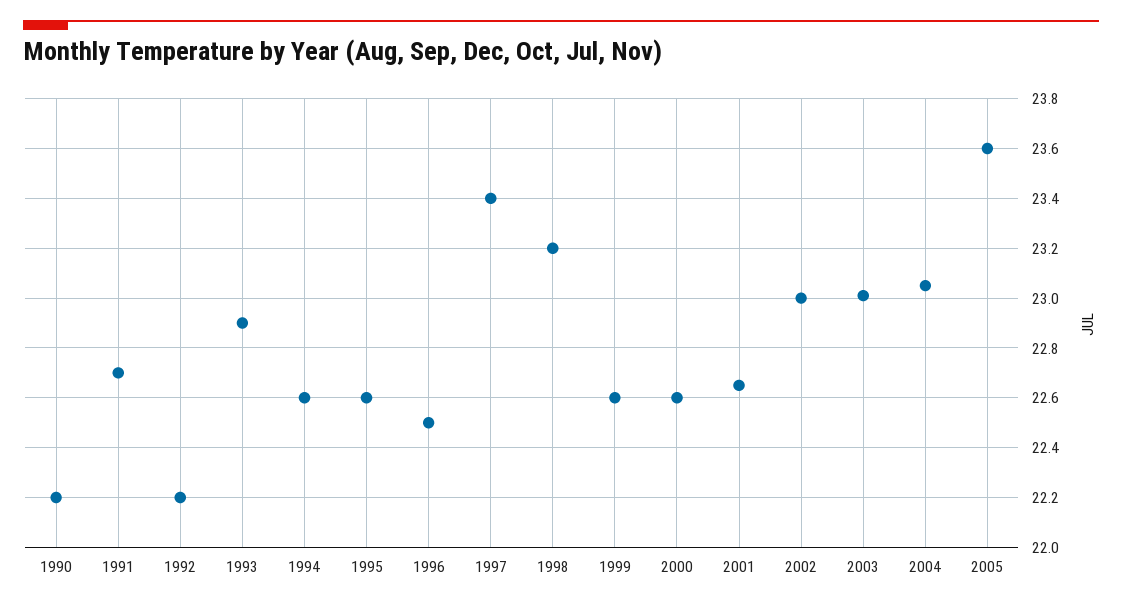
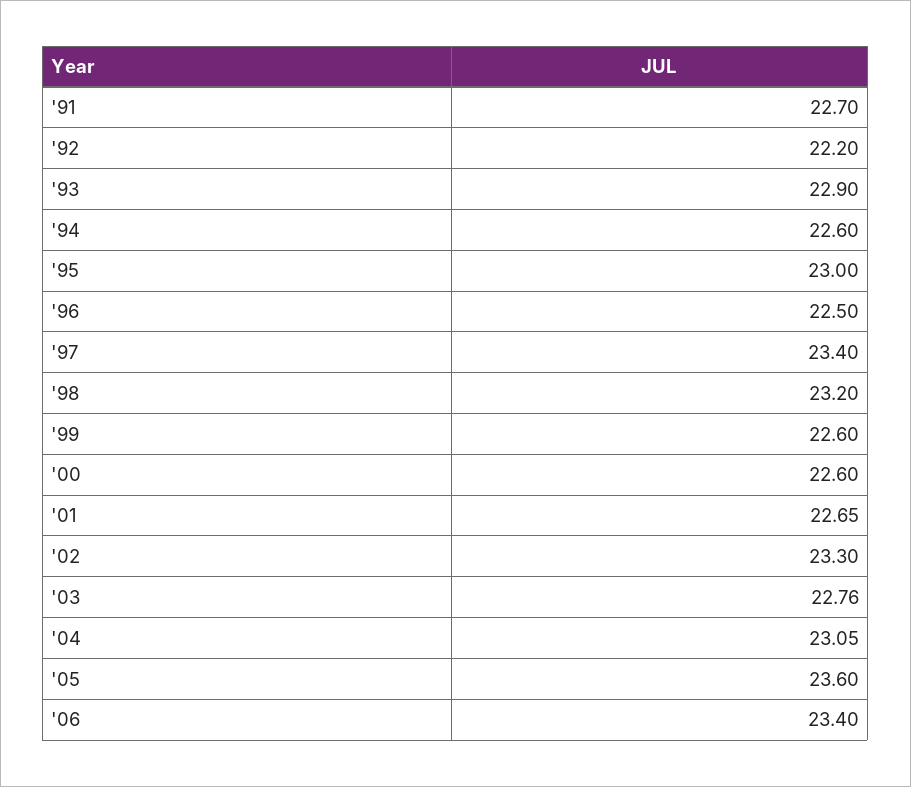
1990: 22.2 -> none
1995: 22.6 -> 23
2002: 23 -> 23.3
2003: 23 -> 22.76
'06: none -> 23.4

